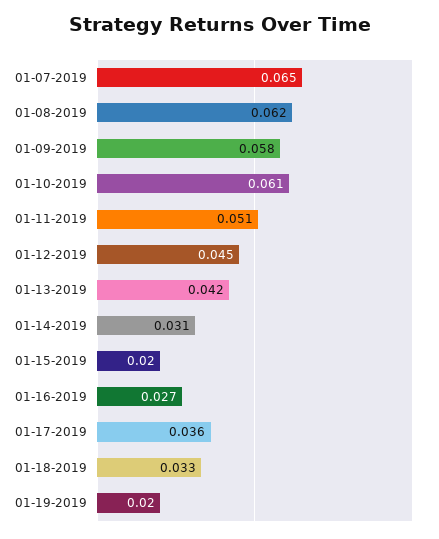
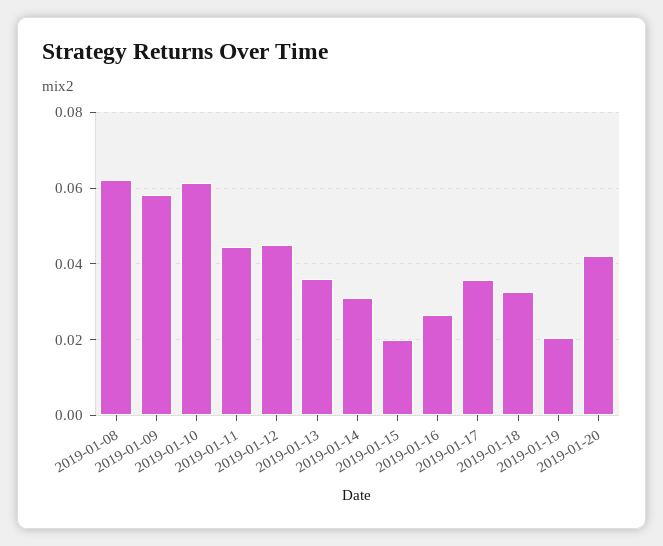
01-07-2019: 0.065 -> none
01-11-2019: 0.051 -> 0.044
01-13-2019: 0.042 -> 0.036
2019-01-20: none -> 0.042

